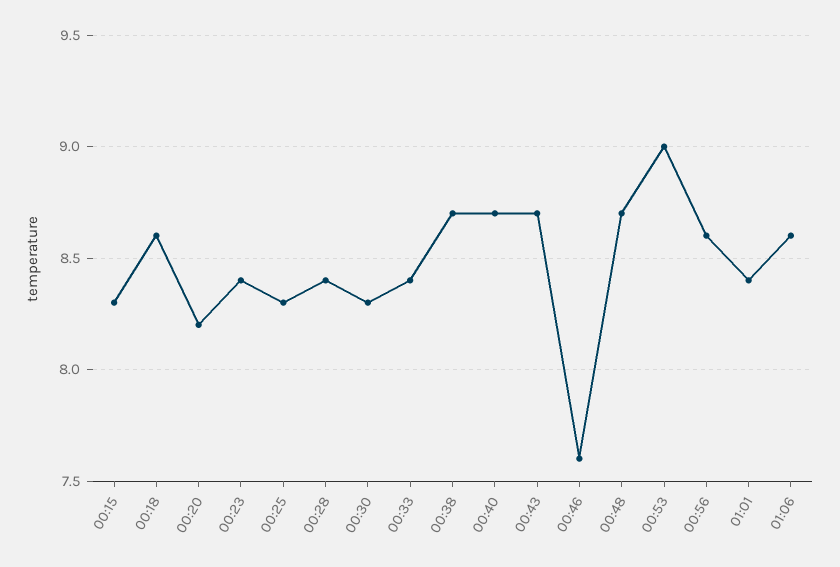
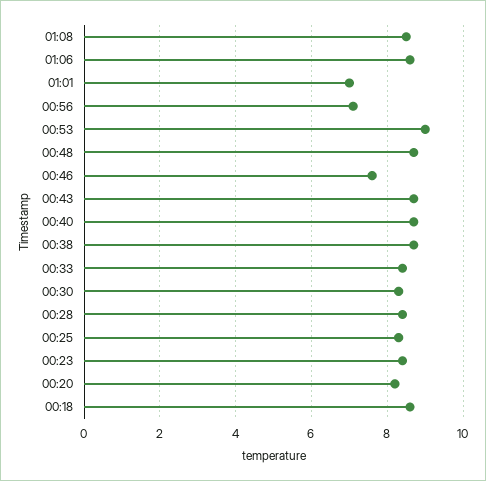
00:15: 8.3 -> none
00:56: 8.6 -> 7
01:01: 8.4 -> 7
01:08: none -> 8.5

